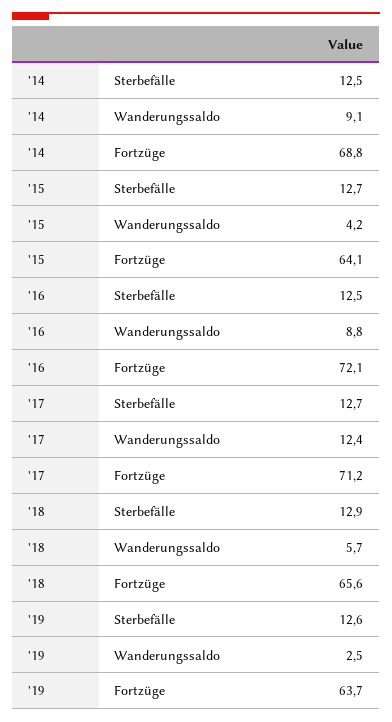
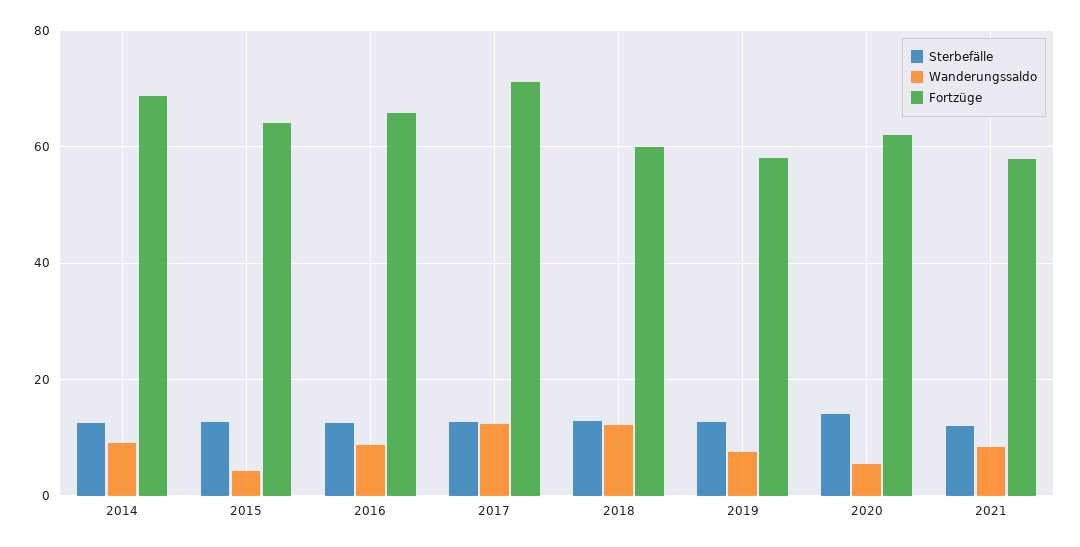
Fortzüge, '16: 72.1 -> 66
Wanderungssaldo, '18: 5.7 -> 12
Fortzüge, '18: 65.6 -> 60
Wanderungssaldo, '19: 2.5 -> 8
Fortzüge, '19: 63.7 -> 58
Sterbefälle, 2020: none -> 14
Wanderungssaldo, 2020: none -> 6
Fortzüge, 2020: none -> 62
Sterbefälle, 2021: none -> 12
Wanderungssaldo, 2021: none -> 8
Fortzüge, 2021: none -> 58

